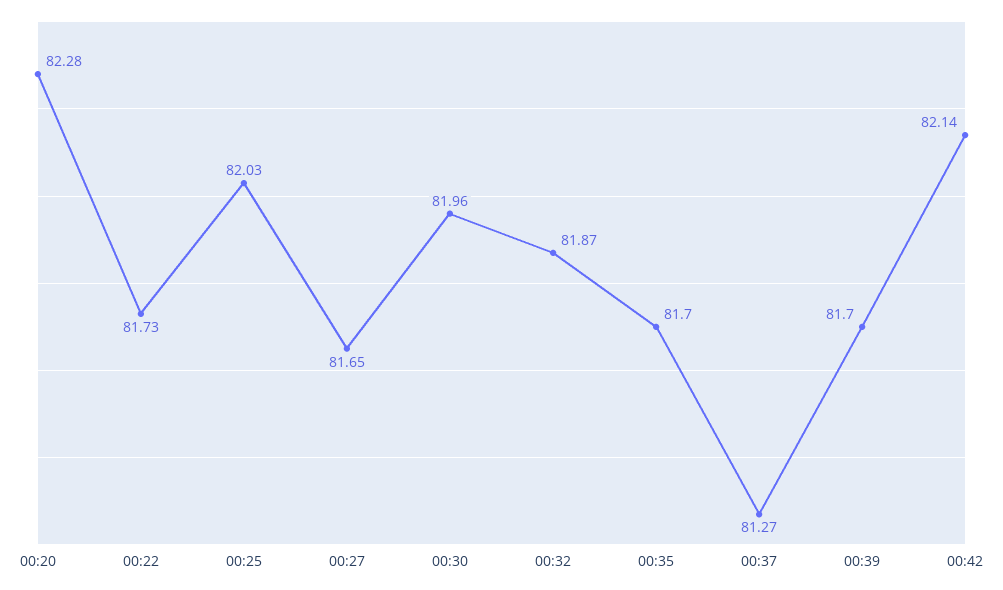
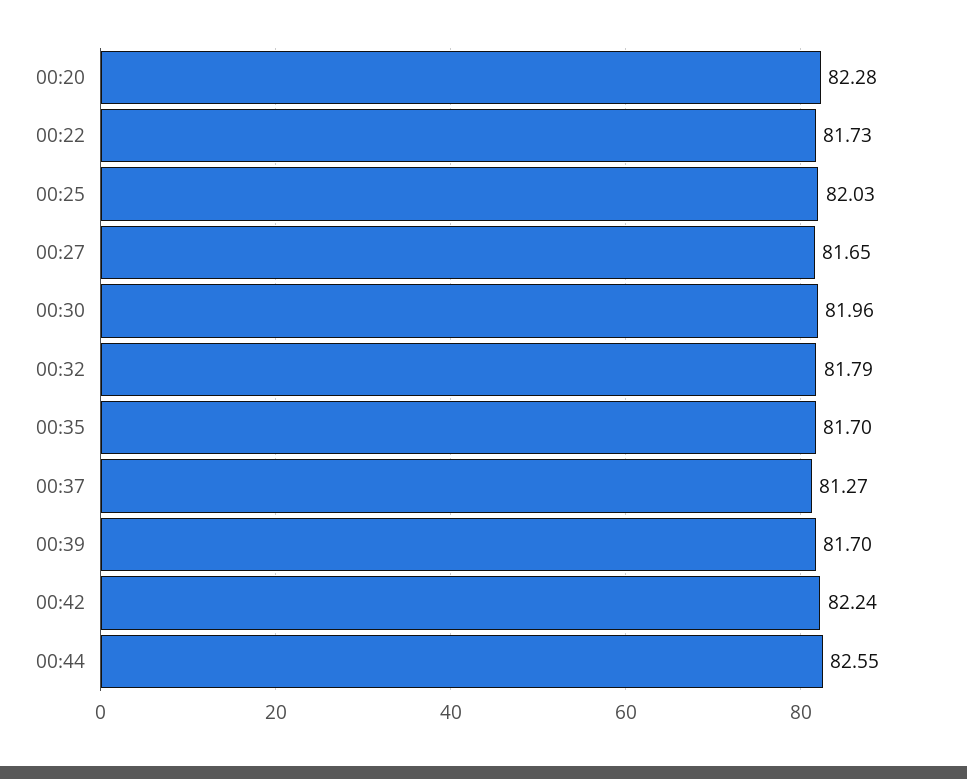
00:32: 81.87 -> 81.79
00:42: 82.14 -> 82.24
00:44: none -> 82.55

